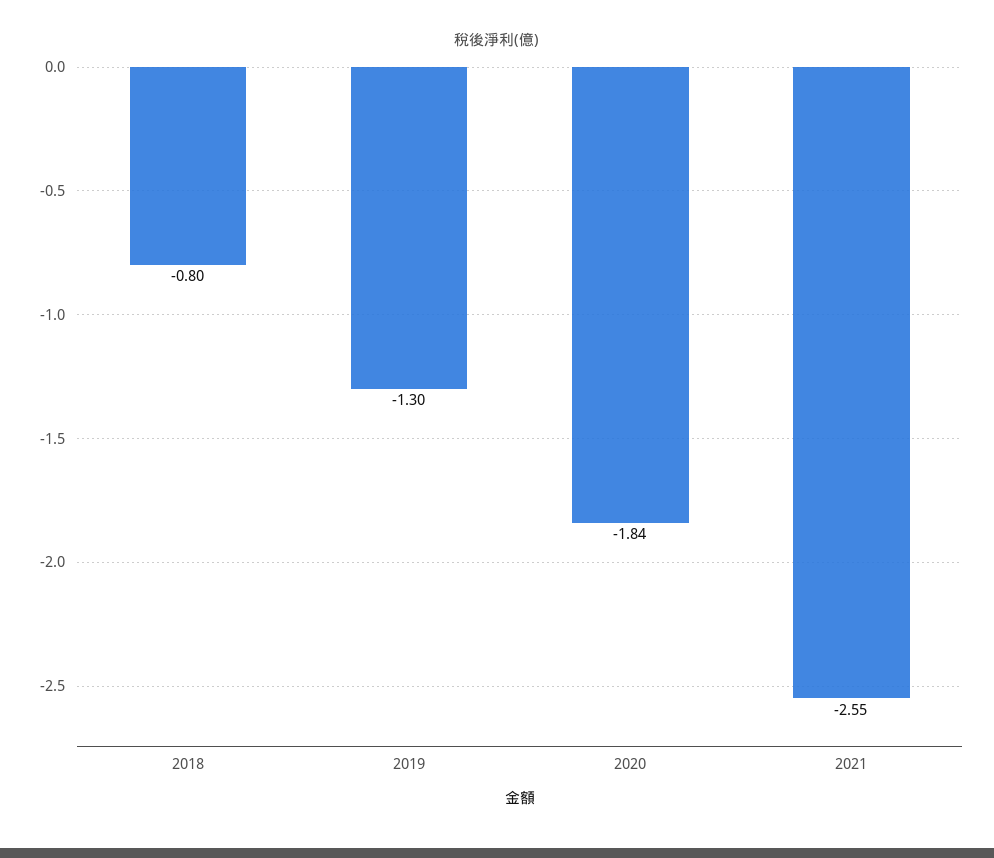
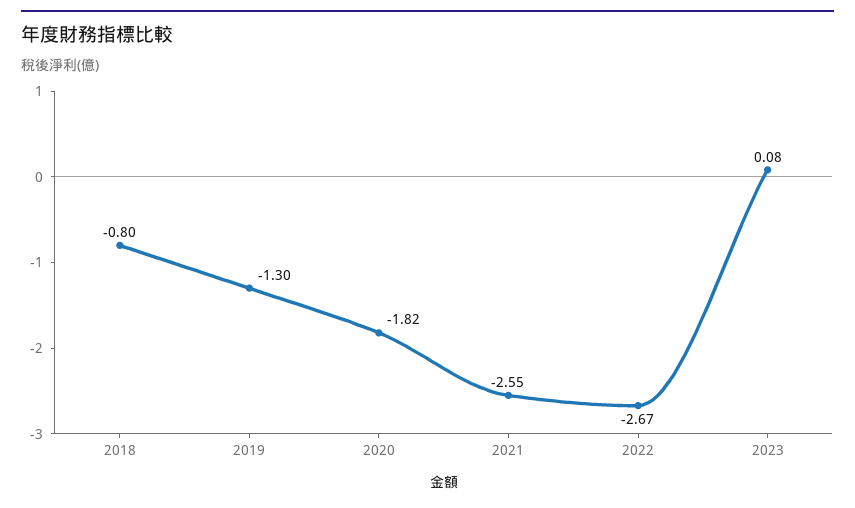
2020: -1.84 -> -1.82
2022: none -> -2.67
2023: none -> 0.08

